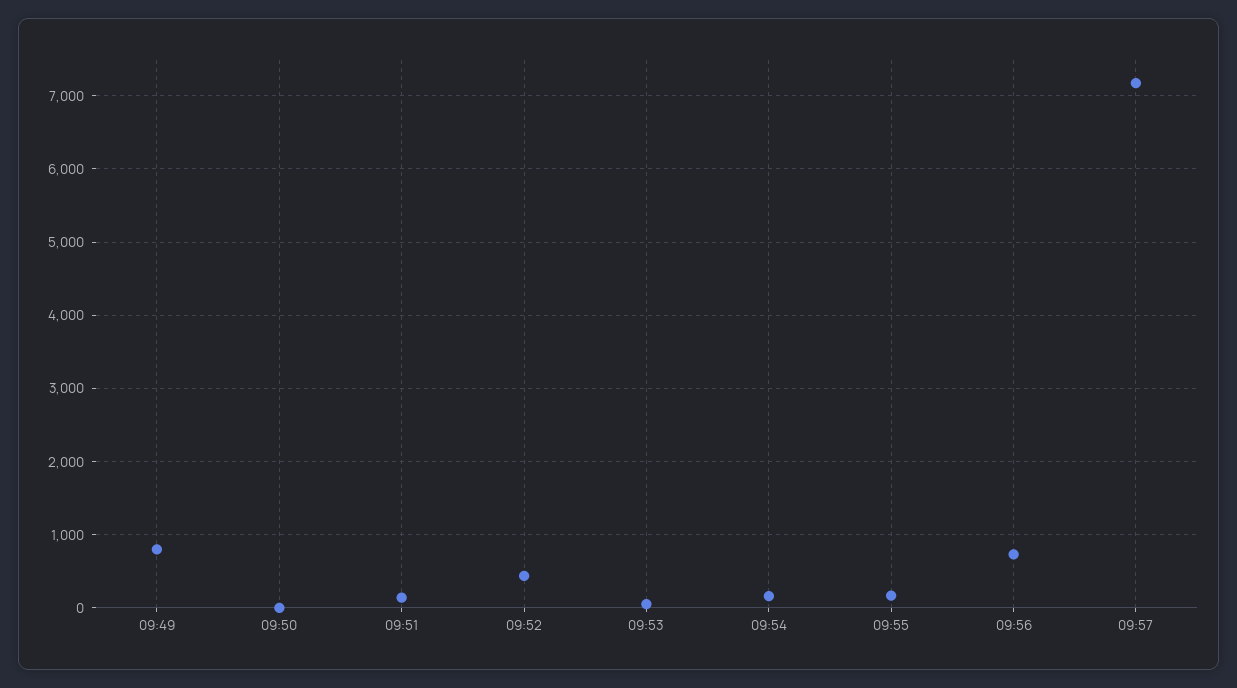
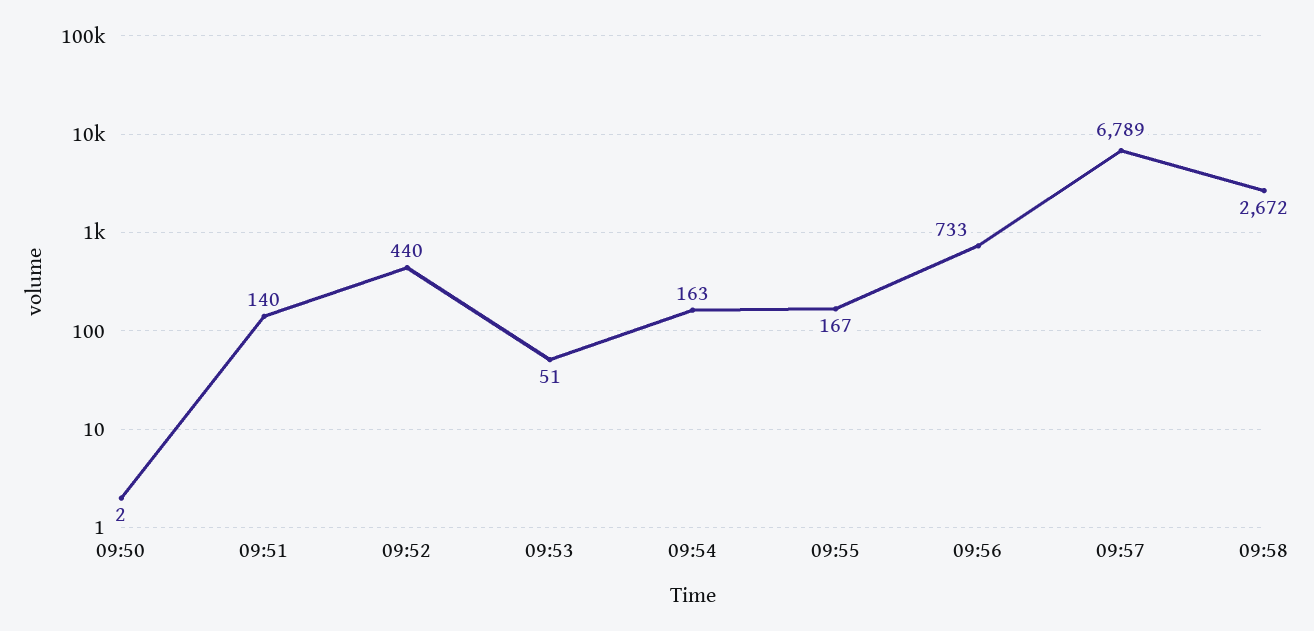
09:49: 800 -> none
09:57: 7200 -> 6789
09:58: none -> 2672

